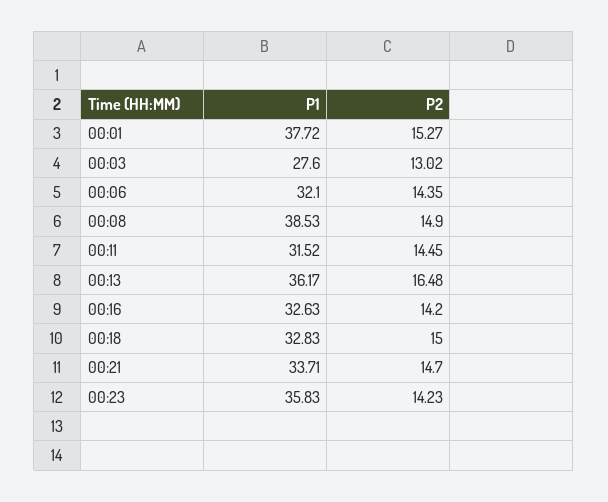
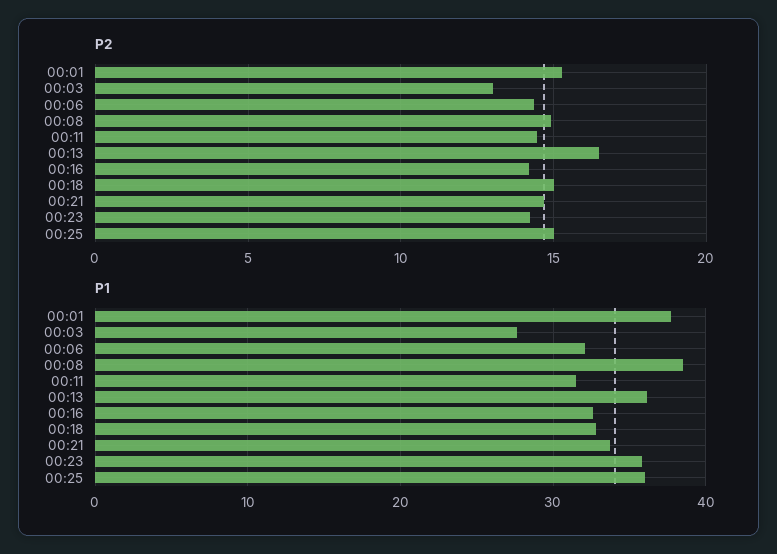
P2, 00:25: none -> 15
P1, 00:25: none -> 36

